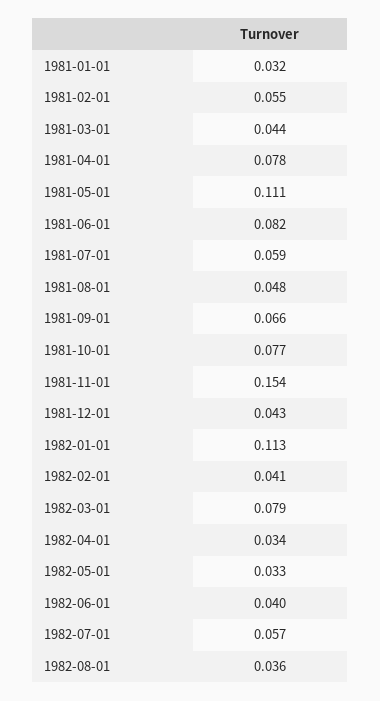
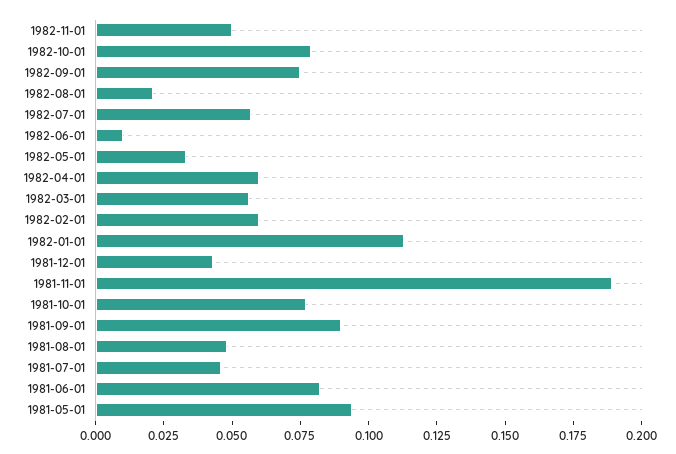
1981-01-01: 0.032 -> none
1981-02-01: 0.055 -> none
1981-03-01: 0.044 -> none
1981-04-01: 0.078 -> none
1981-05-01: 0.111 -> 0.095
1981-07-01: 0.059 -> 0.045
1981-09-01: 0.066 -> 0.09
1981-11-01: 0.154 -> 0.19
1982-02-01: 0.041 -> 0.06
1982-03-01: 0.079 -> 0.055
1982-04-01: 0.034 -> 0.06
1982-06-01: 0.04 -> 0.01
1982-08-01: 0.036 -> 0.02
1982-11-01: none -> 0.05
1982-10-01: none -> 0.08
1982-09-01: none -> 0.075

